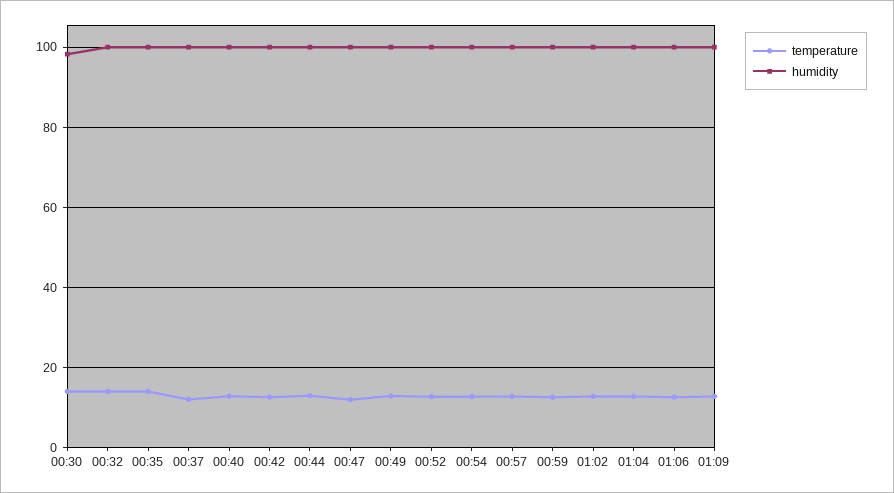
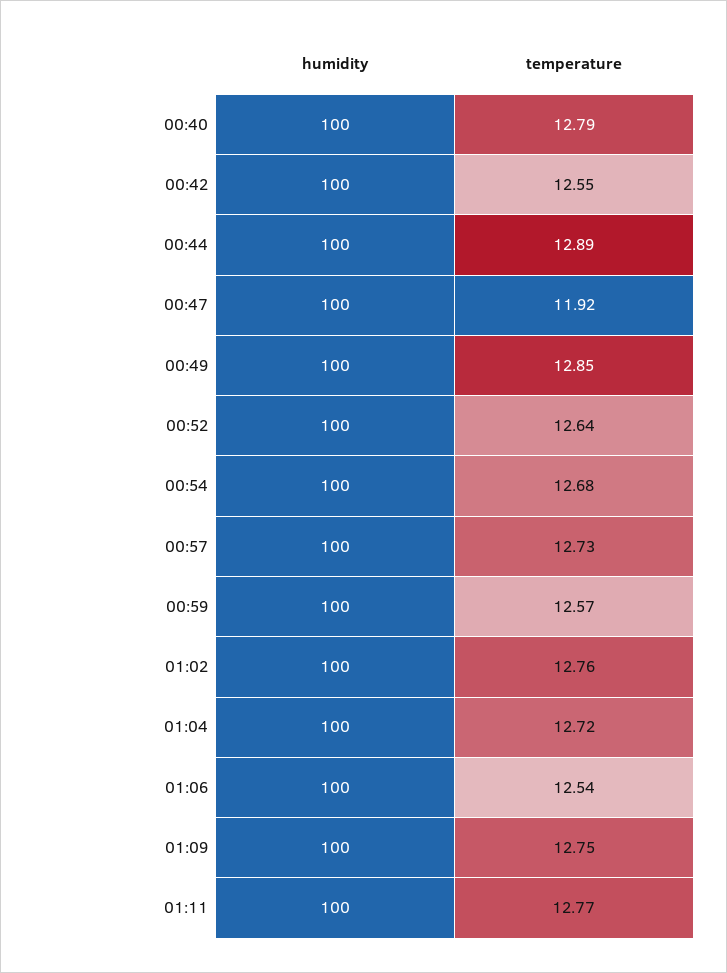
temperature, 00:30: 14 -> none
humidity, 00:30: 98 -> none
temperature, 00:32: 14 -> none
humidity, 00:32: 100 -> none
temperature, 00:35: 14 -> none
humidity, 00:35: 100 -> none
temperature, 00:37: 12 -> none
humidity, 00:37: 100 -> none
humidity, 01:11: none -> 100
temperature, 01:11: none -> 12.77

